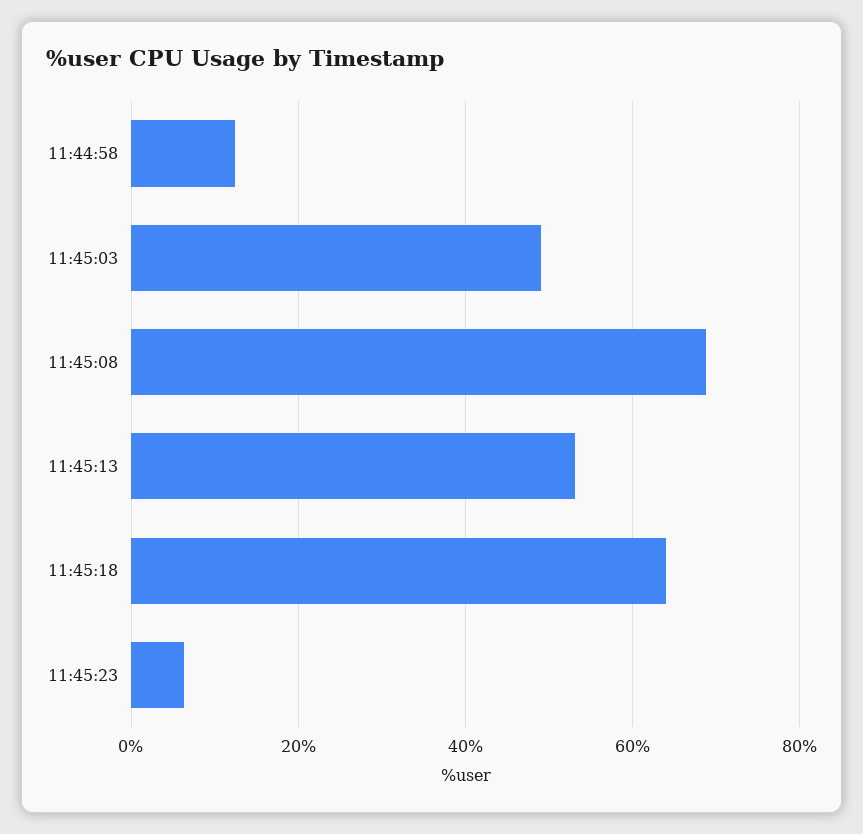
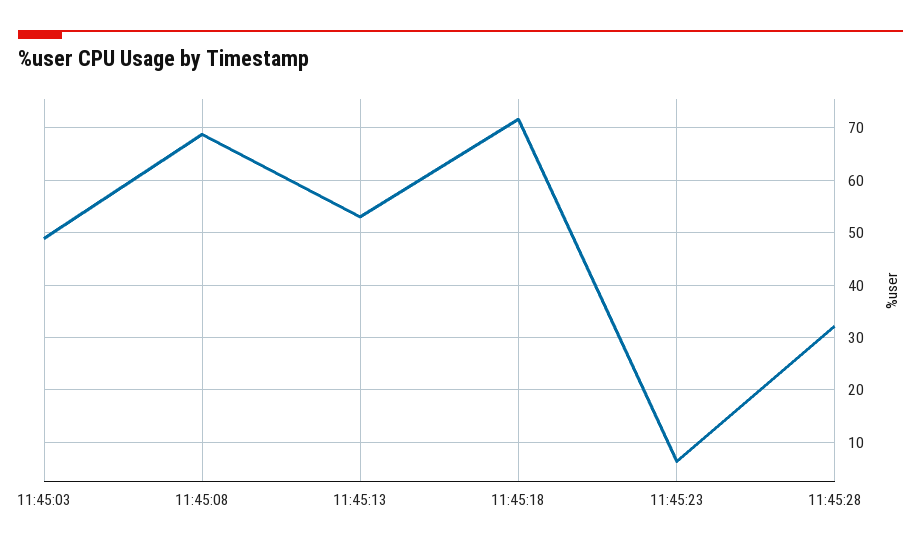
11:44:58: 12 -> none
11:45:18: 64 -> 72
11:45:28: none -> 32

